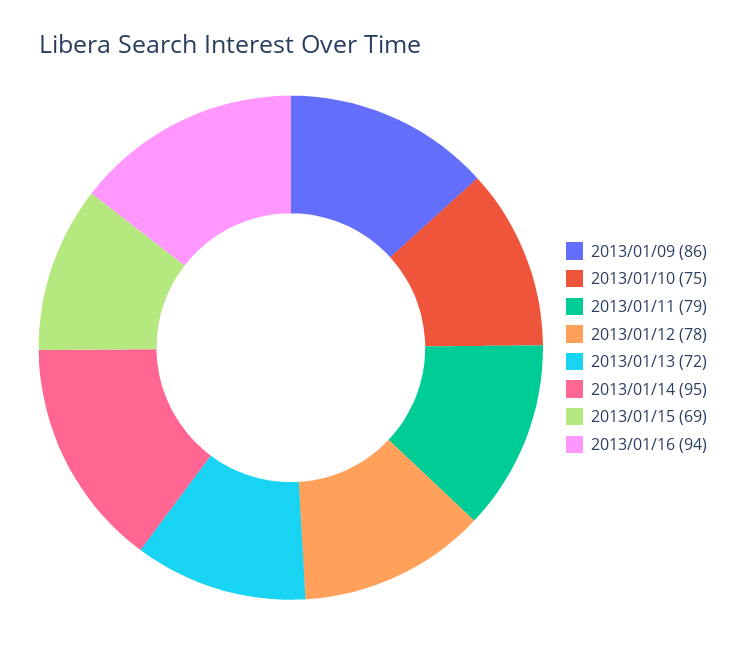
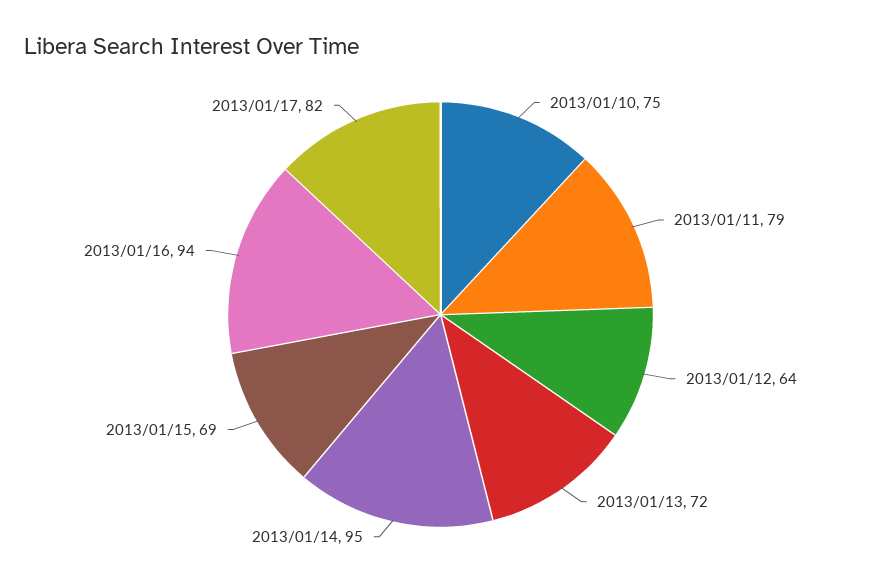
2013/01/09: 86 -> none
2013/01/12: 78 -> 64
2013/01/17: none -> 82

